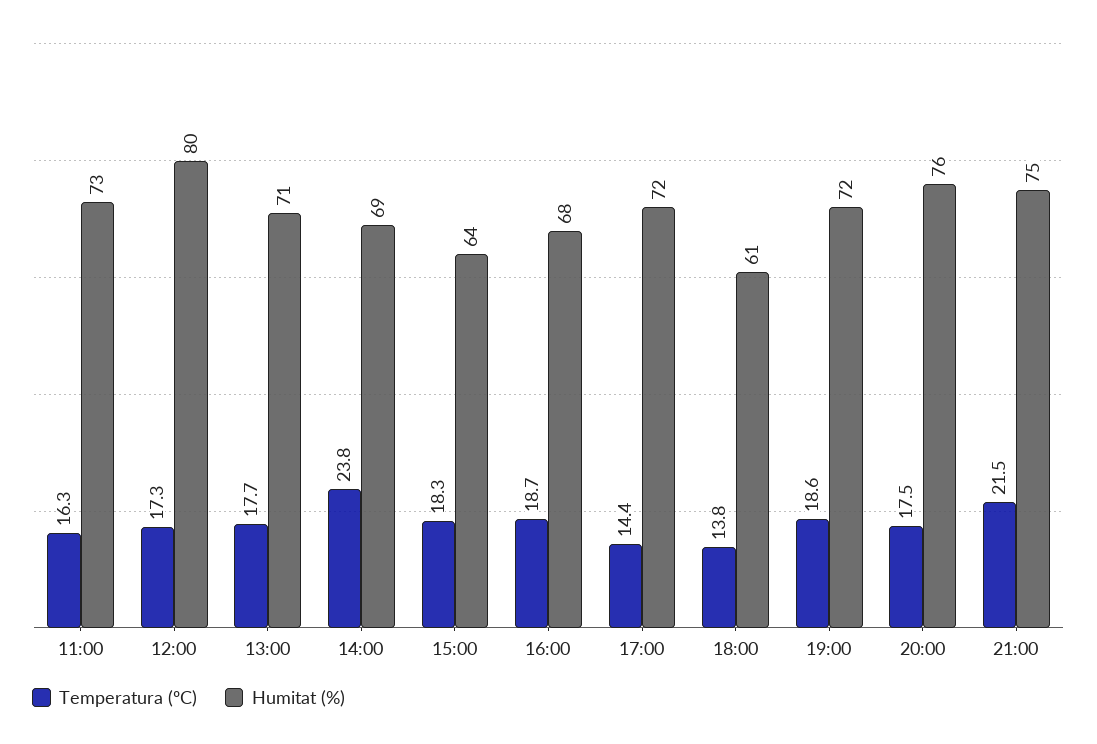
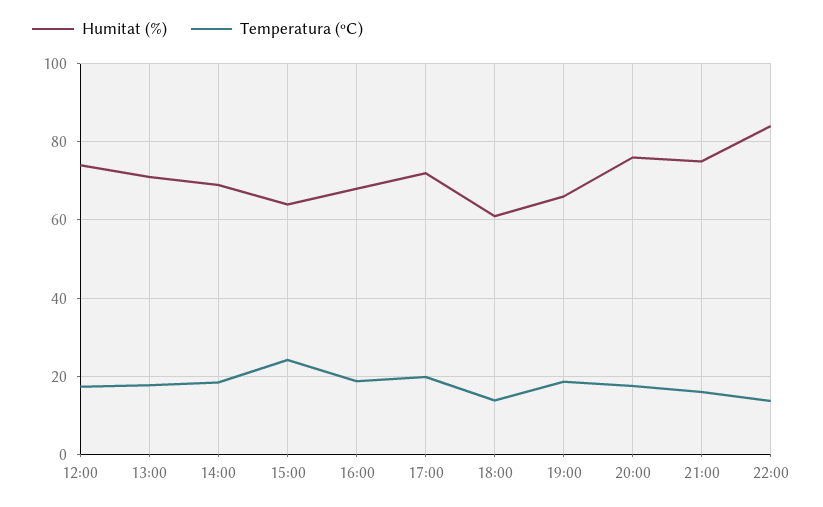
Temperatura (ºC), 11:00: 16.3 -> none
Humitat (%), 11:00: 73 -> none
Humitat (%), 12:00: 80 -> 74
Temperatura (ºC), 14:00: 23.8 -> 18
Temperatura (ºC), 15:00: 18.3 -> 24
Temperatura (ºC), 17:00: 14.4 -> 20
Humitat (%), 19:00: 72 -> 66
Temperatura (ºC), 21:00: 21.5 -> 16
Humitat (%), 22:00: none -> 84
Temperatura (ºC), 22:00: none -> 14

